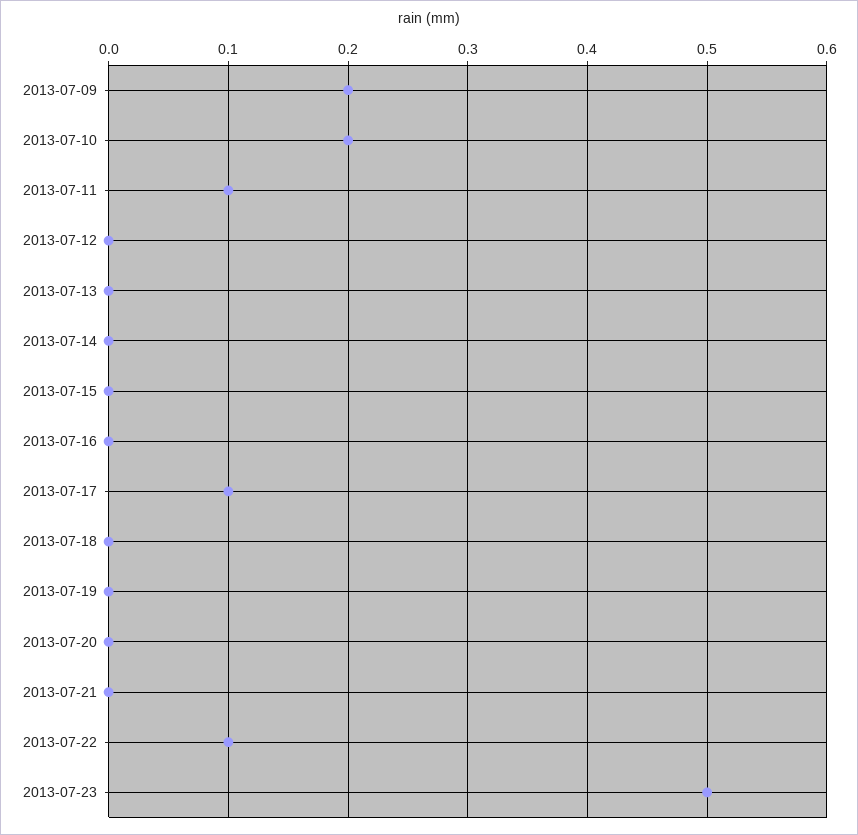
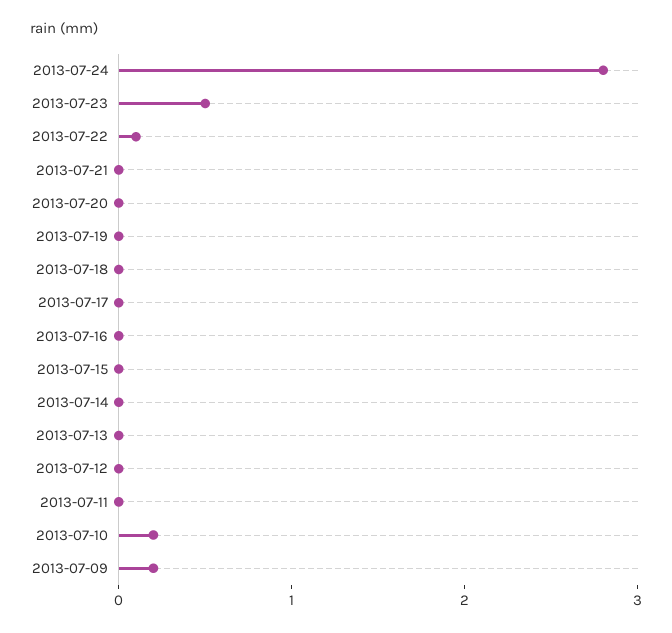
2013-07-11: 0.1 -> 0
2013-07-17: 0.1 -> 0
2013-07-24: none -> 2.8

